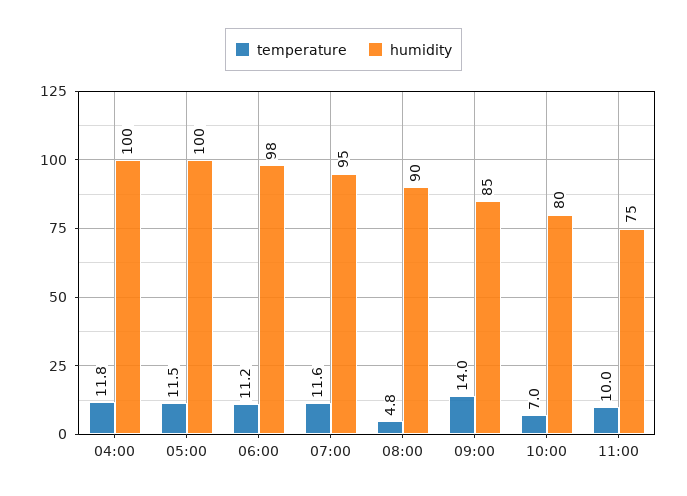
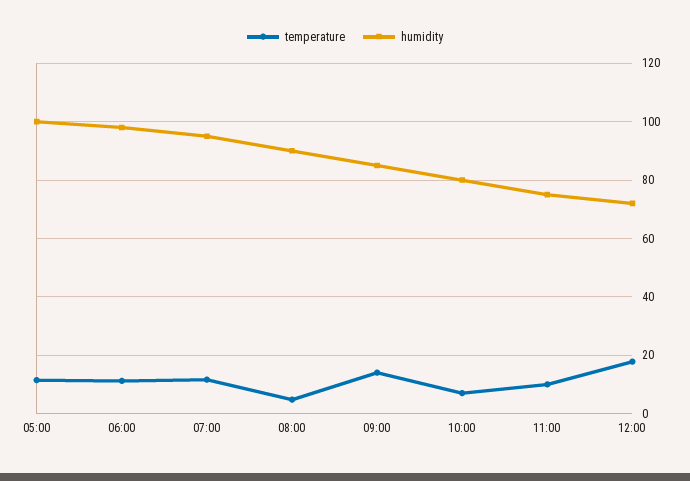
temperature, 04:00: 11.8 -> none
humidity, 04:00: 100 -> none
temperature, 12:00: none -> 17.5
humidity, 12:00: none -> 72.5

